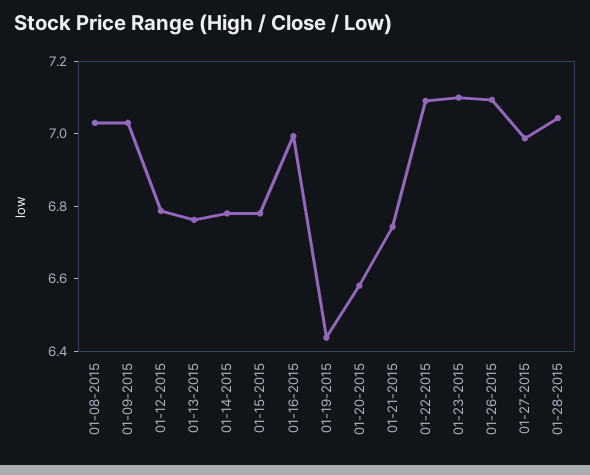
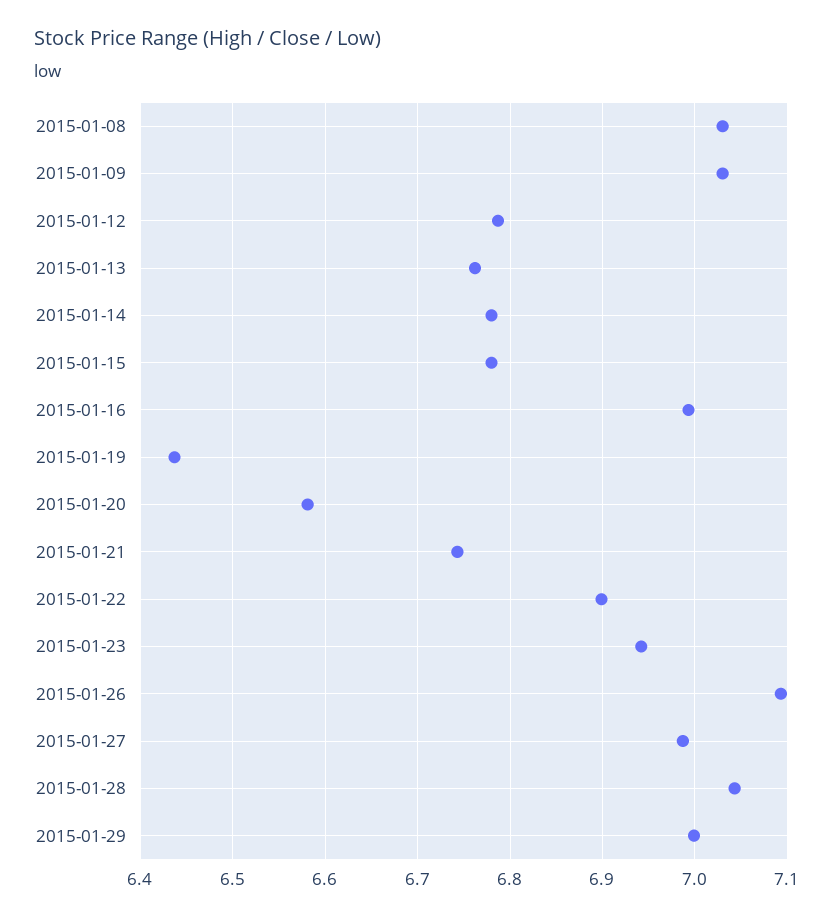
01-22-2015: 7.1 -> 6.9
01-23-2015: 7.1 -> 6.94
2015-01-29: none -> 7

